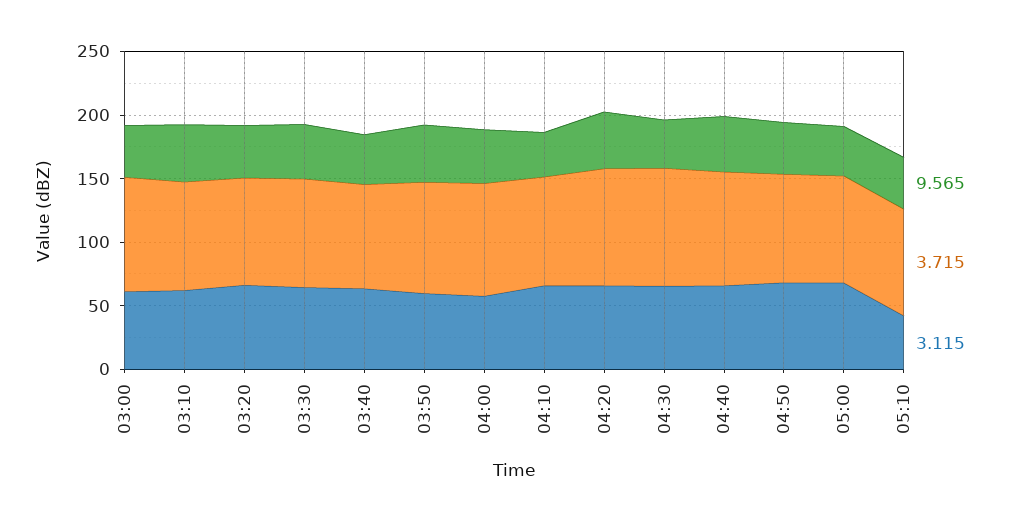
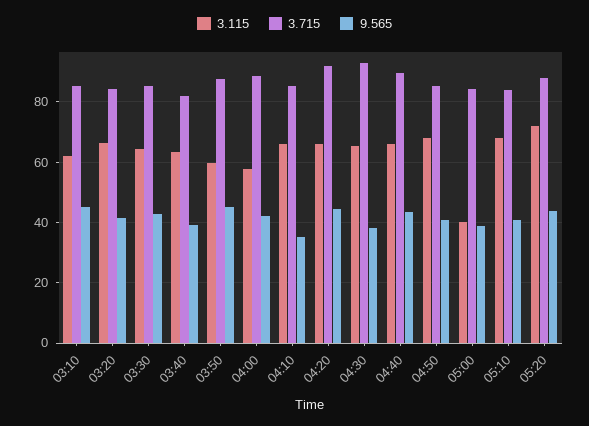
9.565, 03:00: 40 -> none
3.715, 03:00: 90 -> none
3.115, 03:00: 60 -> none
3.115, 05:00: 70 -> 40
3.115, 05:10: 40 -> 68
3.115, 05:20: none -> 72
3.715, 05:20: none -> 88
9.565, 05:20: none -> 44

